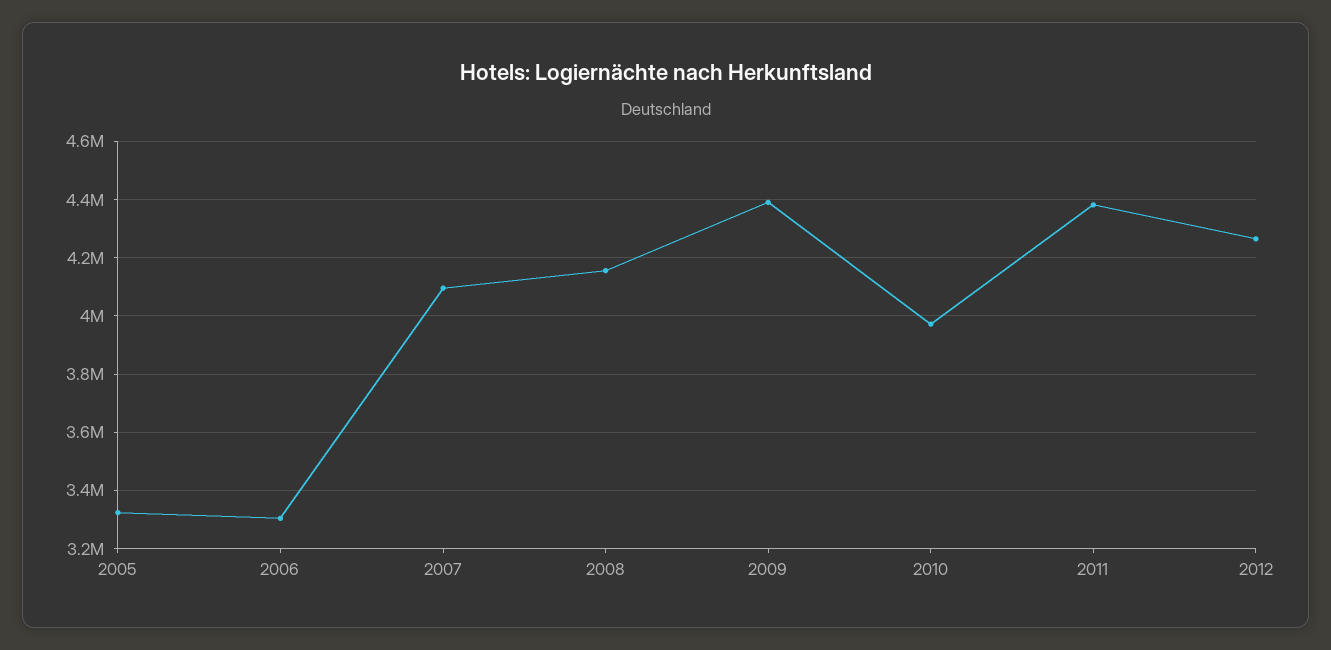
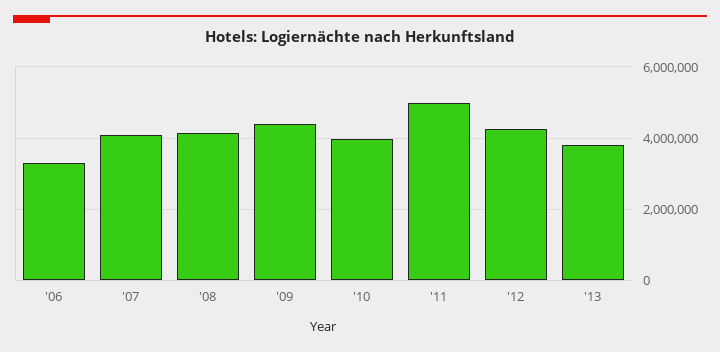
2005: 3325000 -> none
2011: 4375000 -> 5000000
'13: none -> 3800000

